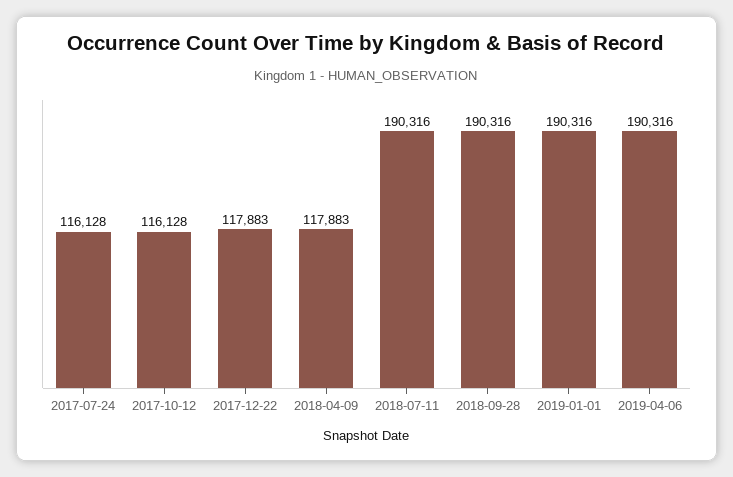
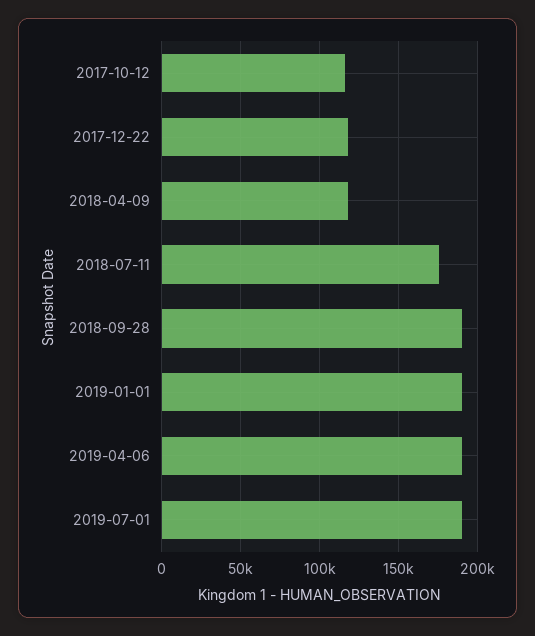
2017-07-24: 116128 -> none
2018-07-11: 190316 -> 175000
2019-07-01: none -> 190000

